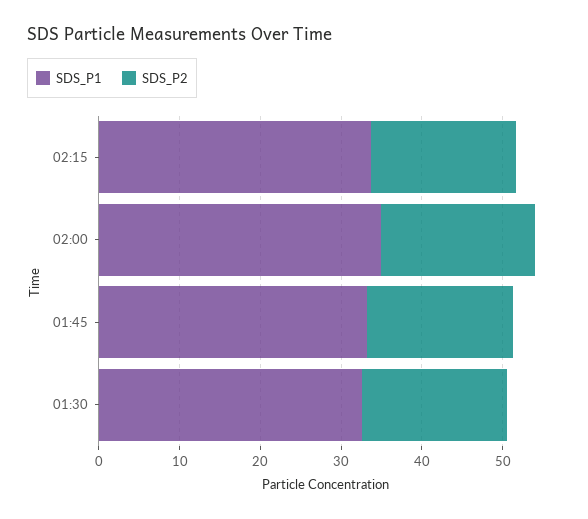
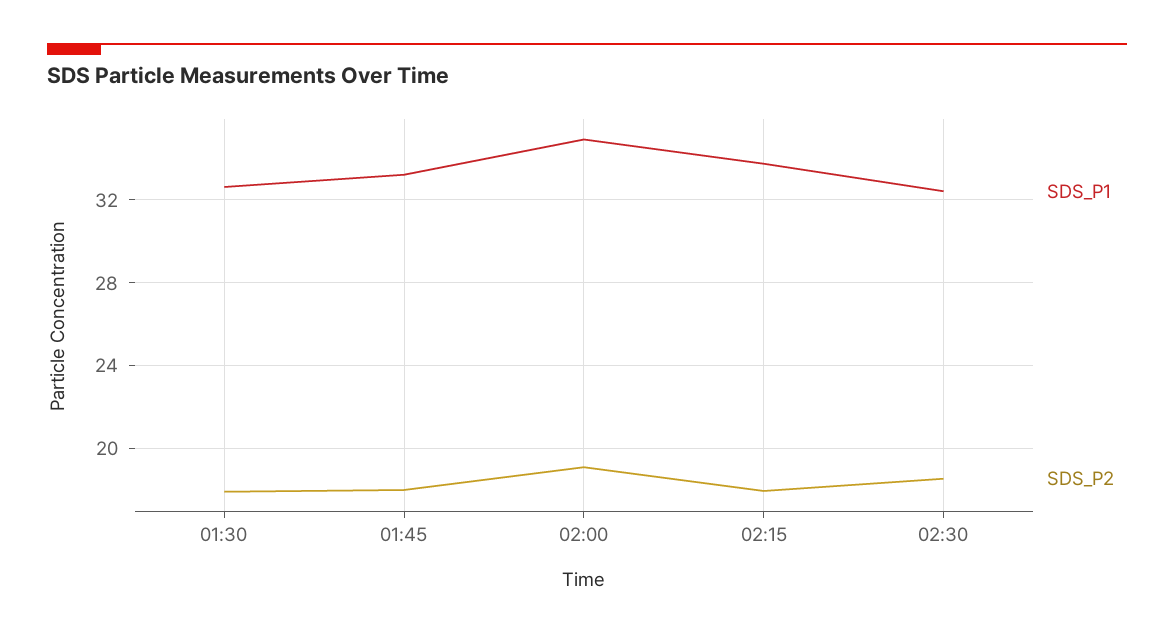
SDS_P1, 02:30: none -> 32.5
SDS_P2, 02:30: none -> 18.5

